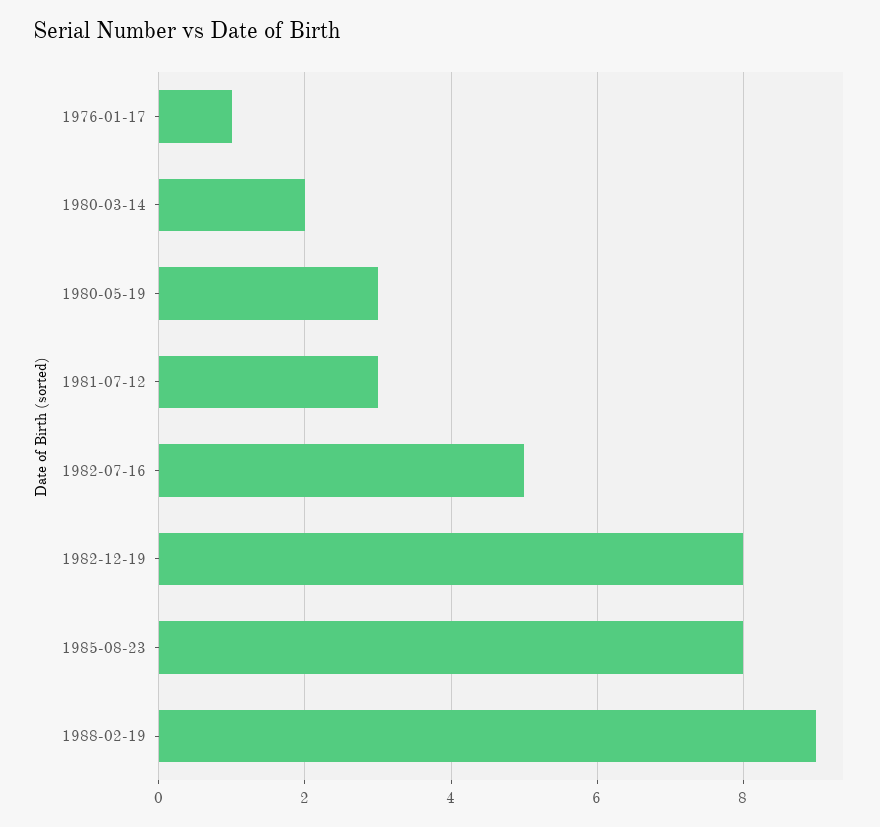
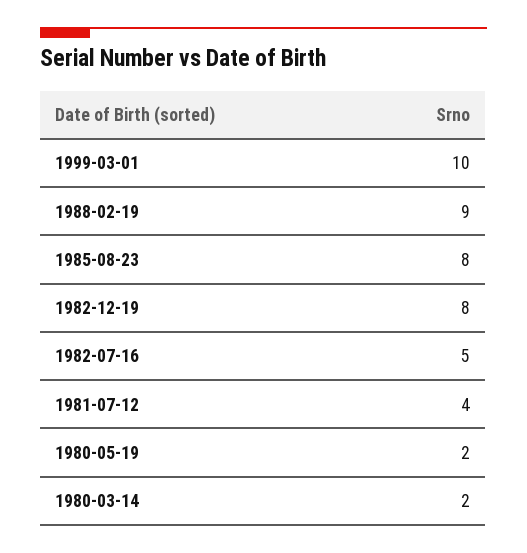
1976-01-17: 1 -> none
1980-05-19: 3 -> 2
1981-07-12: 3 -> 4
1999-03-01: none -> 10

